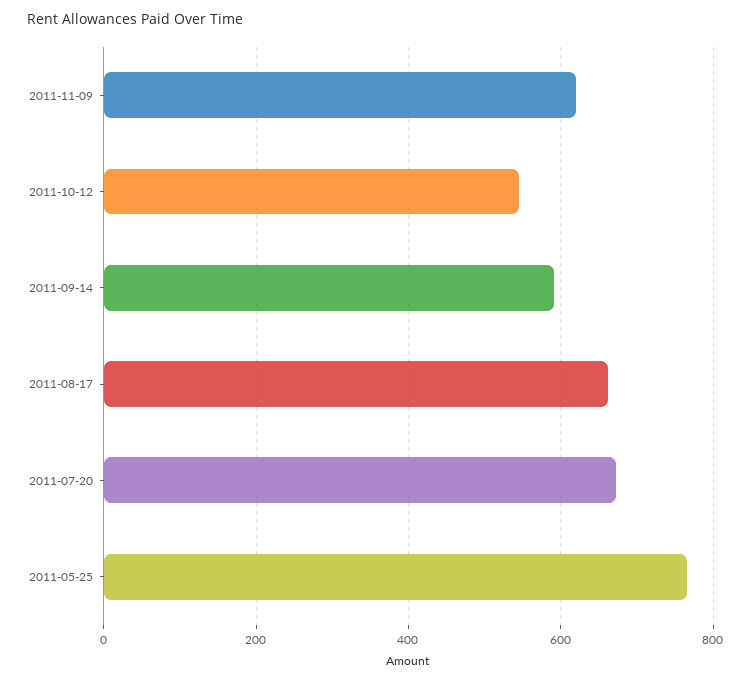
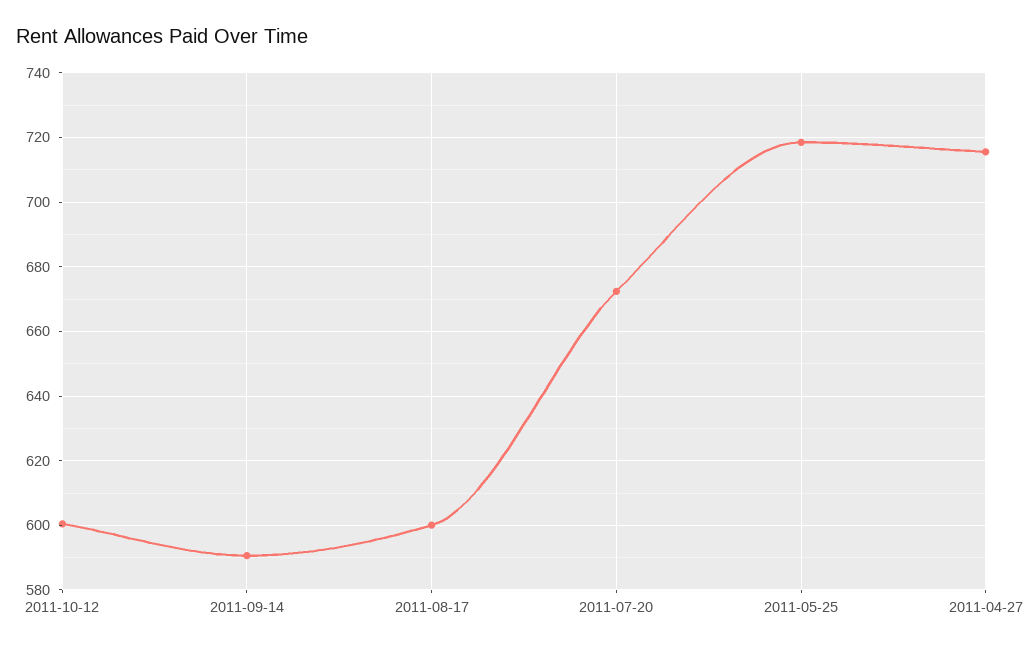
2011-11-09: 620 -> none
2011-10-12: 540 -> 600
2011-08-17: 660 -> 600
2011-05-25: 760 -> 718
2011-04-27: none -> 716

